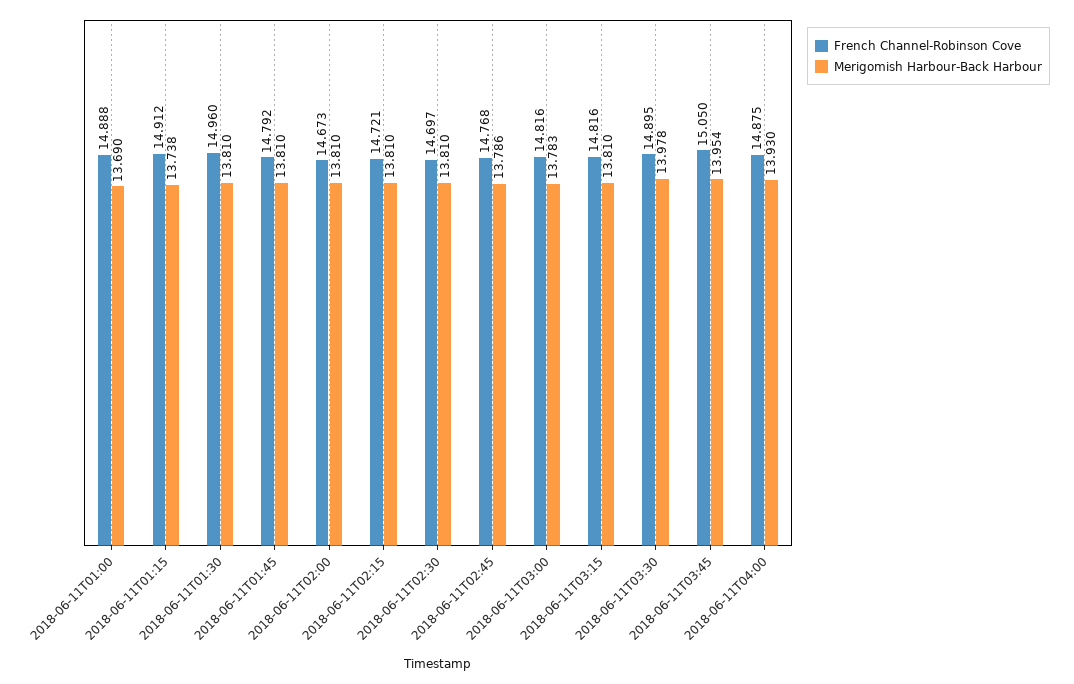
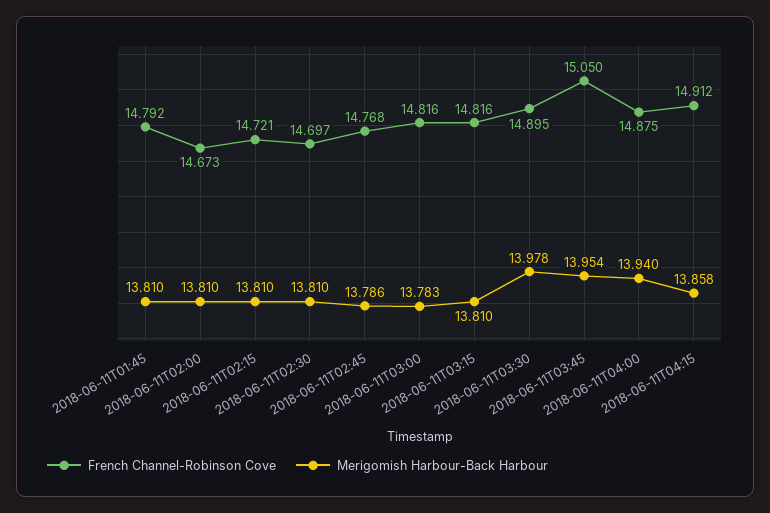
French Channel-Robinson Cove, 2018-06-11T01:00: 14.888 -> none
Merigomish Harbour-Back Harbour, 2018-06-11T01:00: 13.69 -> none
French Channel-Robinson Cove, 2018-06-11T01:15: 14.912 -> none
Merigomish Harbour-Back Harbour, 2018-06-11T01:15: 13.738 -> none
French Channel-Robinson Cove, 2018-06-11T01:30: 14.96 -> none
Merigomish Harbour-Back Harbour, 2018-06-11T01:30: 13.81 -> none
Merigomish Harbour-Back Harbour, 2018-06-11T04:00: 13.93 -> 13.94
French Channel-Robinson Cove, 2018-06-11T04:15: none -> 14.912
Merigomish Harbour-Back Harbour, 2018-06-11T04:15: none -> 13.858

